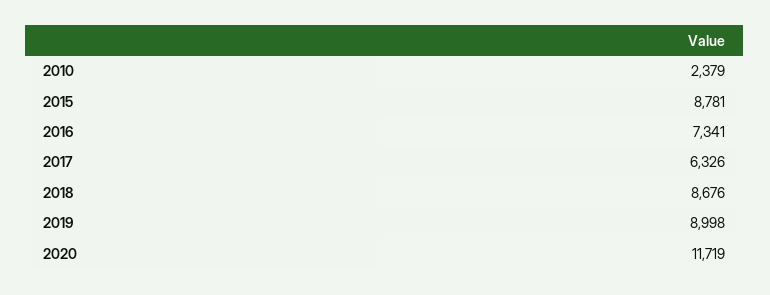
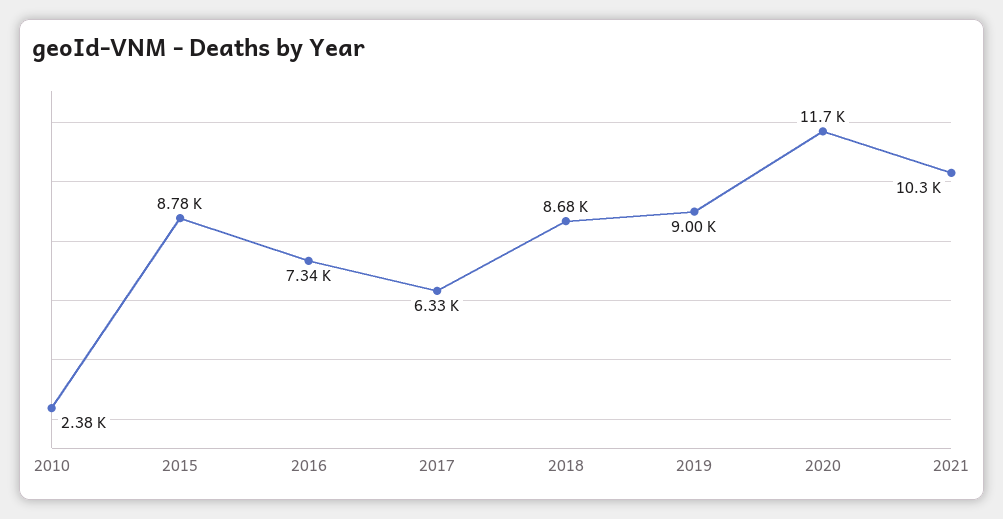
2021: none -> 10300

